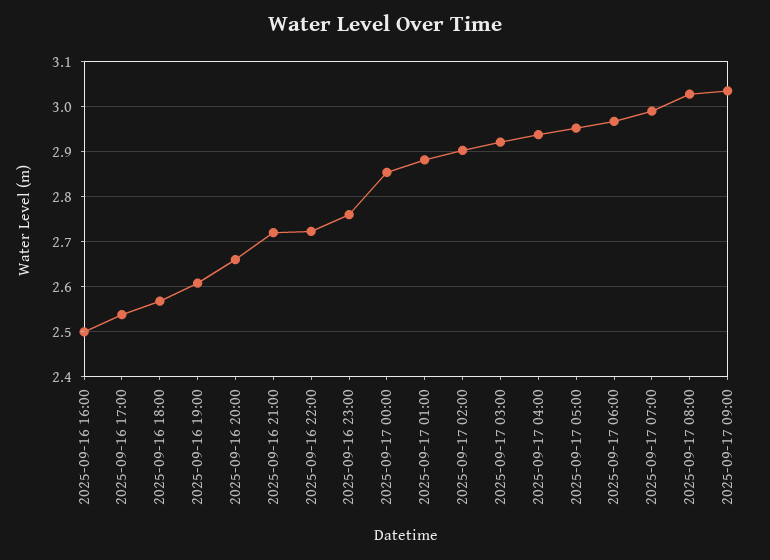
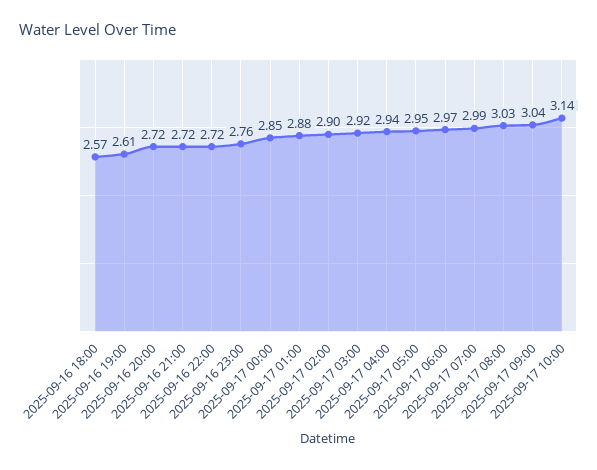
2025-09-16 16:00: 2.5 -> none
2025-09-16 17:00: 2.54 -> none
2025-09-16 20:00: 2.66 -> 2.72
2025-09-17 10:00: none -> 3.14

